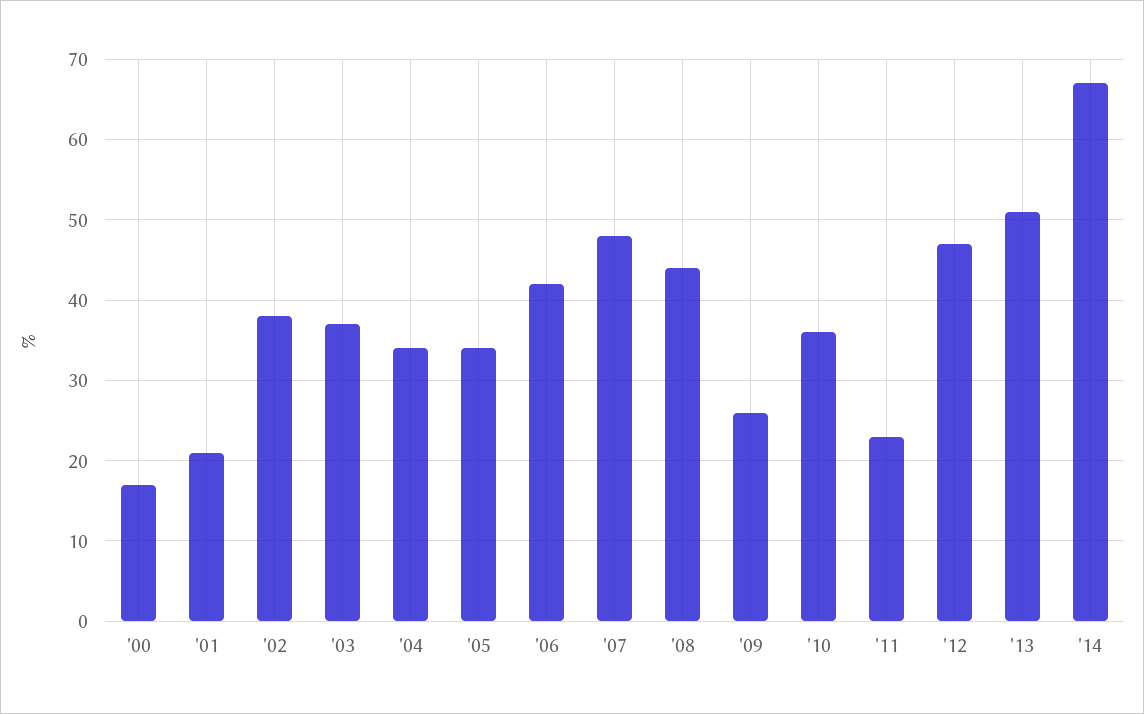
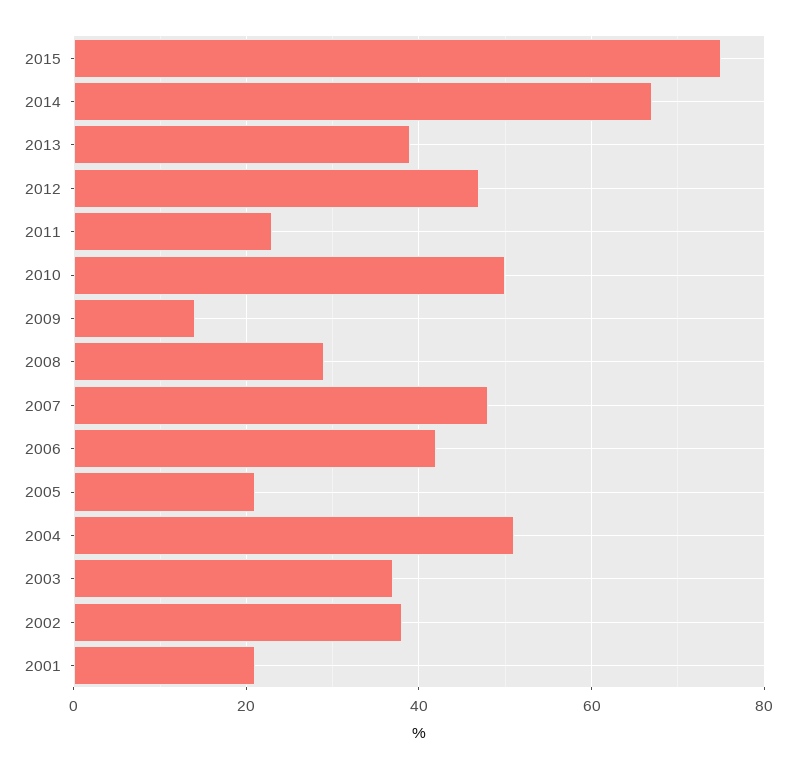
'00: 17 -> none
'04: 34 -> 50
'05: 34 -> 20
'08: 44 -> 30
'09: 26 -> 15
'10: 36 -> 50
'13: 51 -> 40
2015: none -> 75

